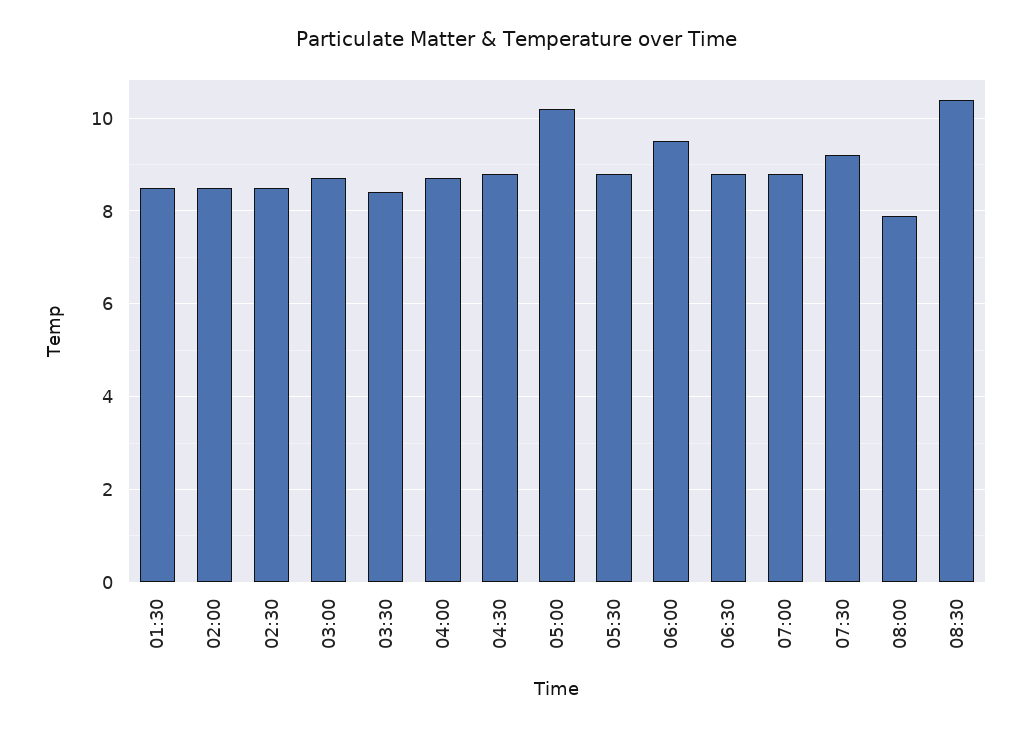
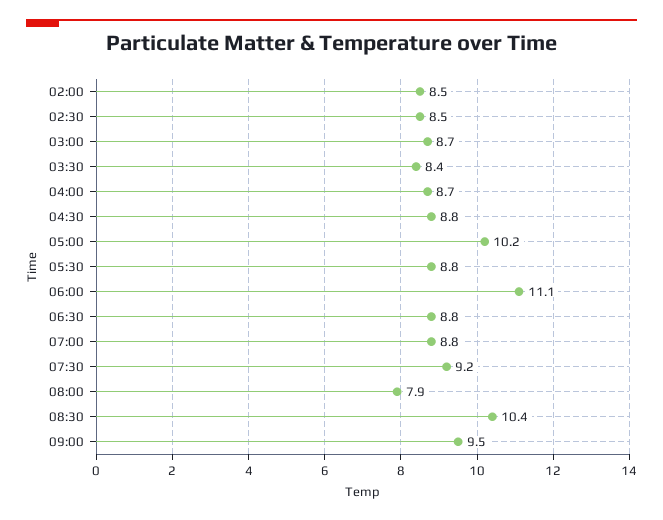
01:30: 8.5 -> none
06:00: 9.5 -> 11.1
09:00: none -> 9.5

